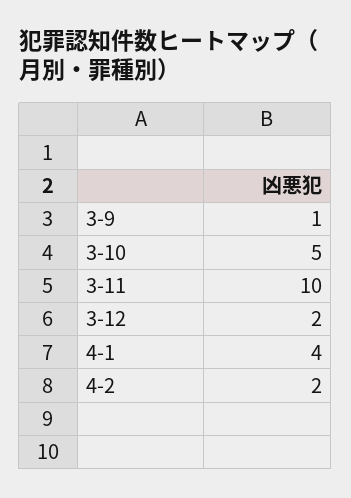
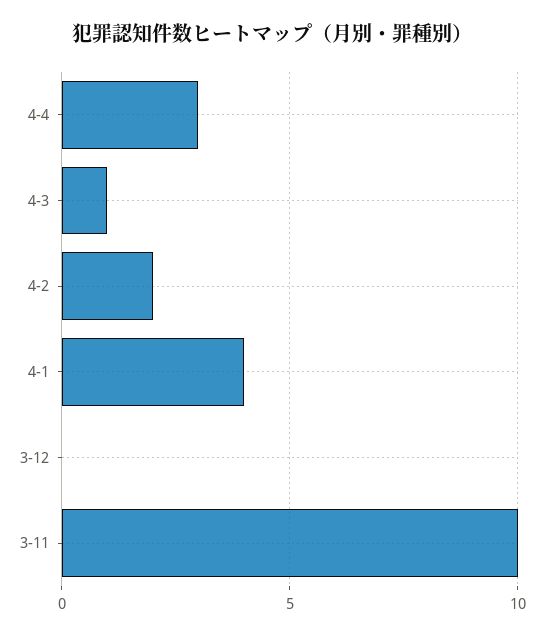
3-9: 1 -> none
3-10: 5 -> none
3-12: 2 -> 0
4-4: none -> 3
4-3: none -> 1

